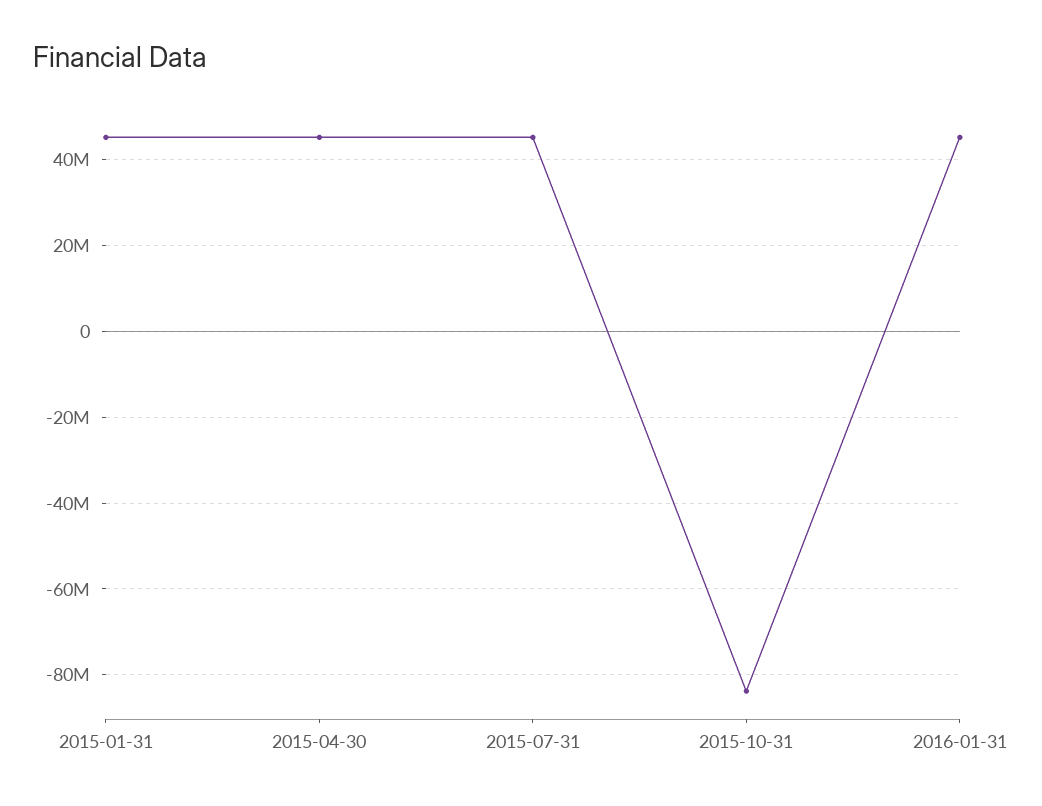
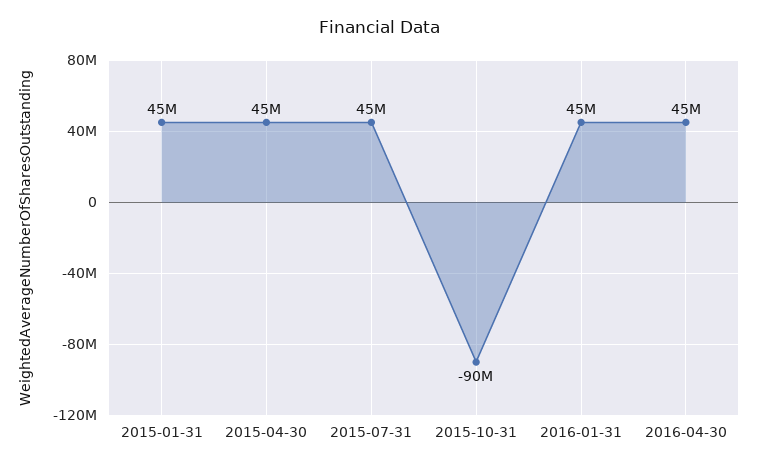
2015-10-31: -84000000 -> -90000000
2016-04-30: none -> 45000000

